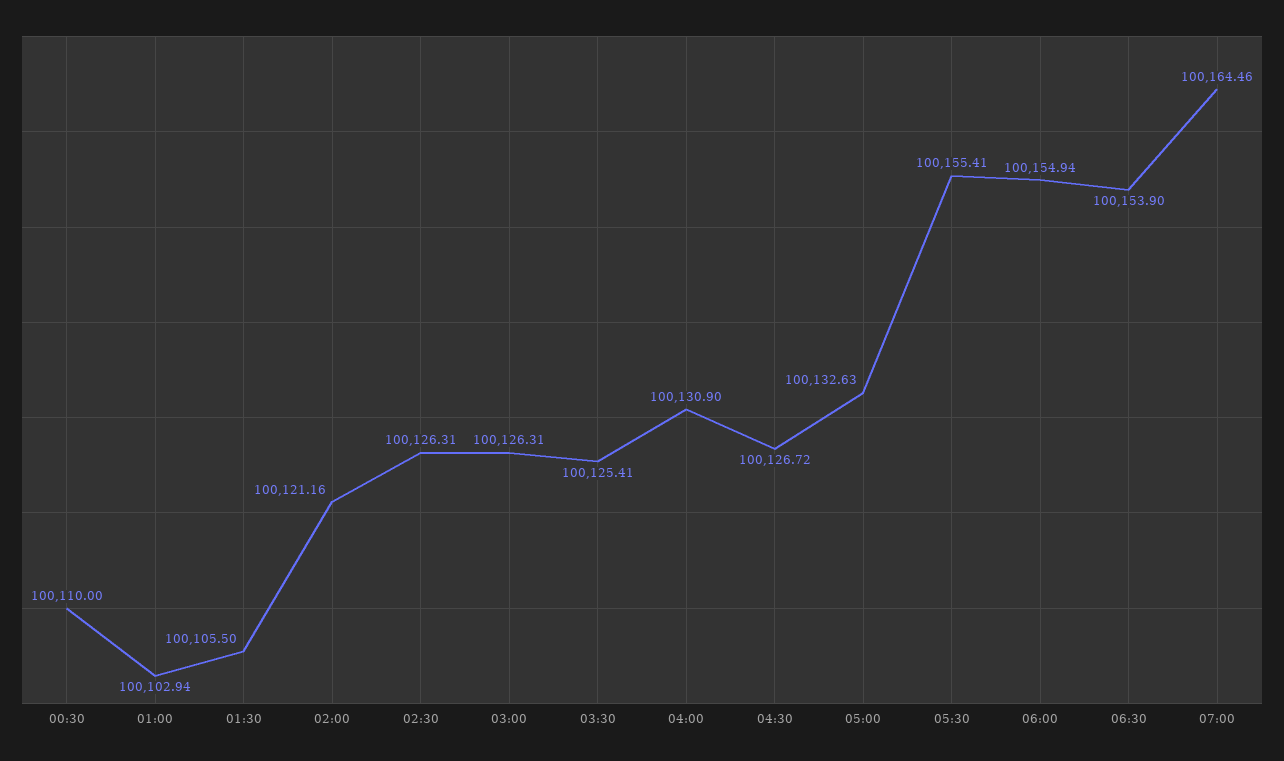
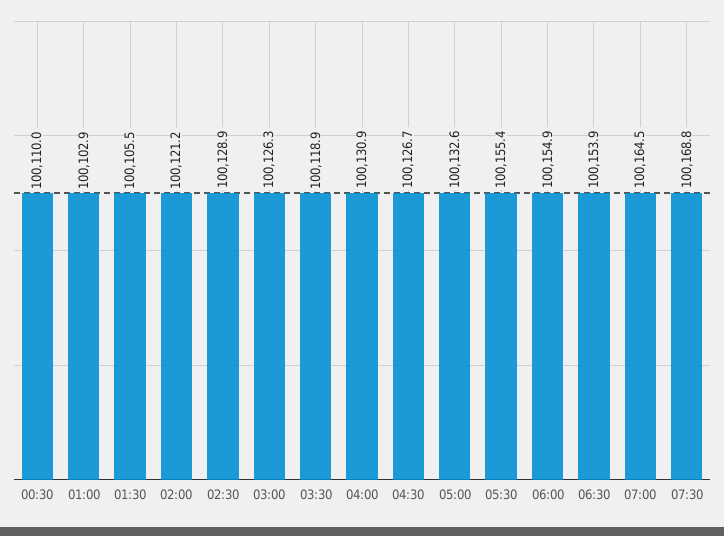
02:30: 100126.31 -> 100128.9
03:30: 100125.41 -> 100118.9
07:30: none -> 100168.8

